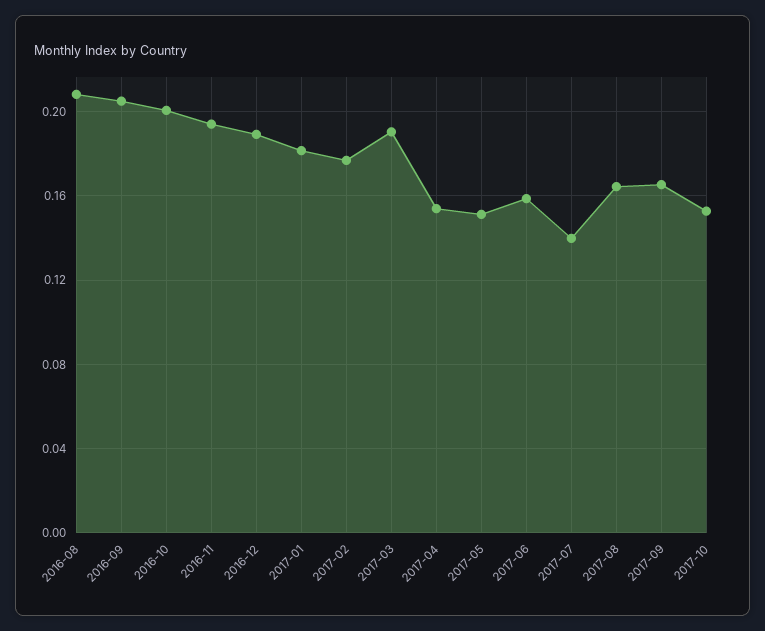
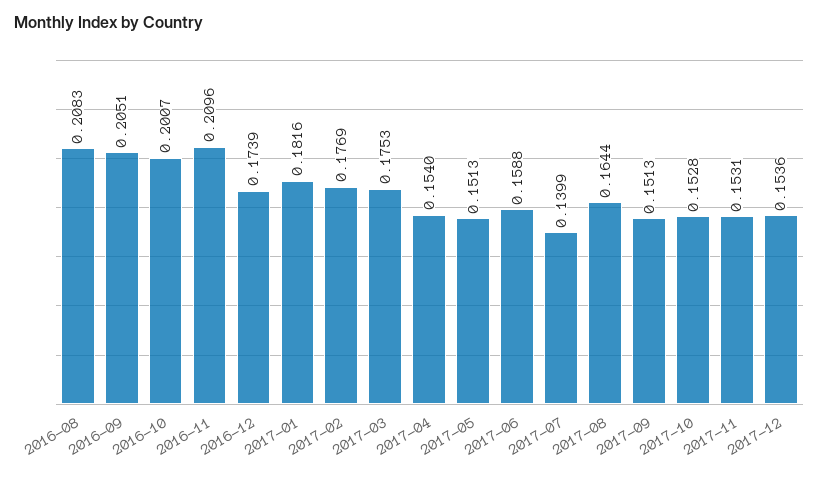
2016-11: 0.195 -> 0.2096
2016-12: 0.19 -> 0.1739
2017-03: 0.19 -> 0.1753
2017-09: 0.165 -> 0.1513
2017-11: none -> 0.1531
2017-12: none -> 0.1536

